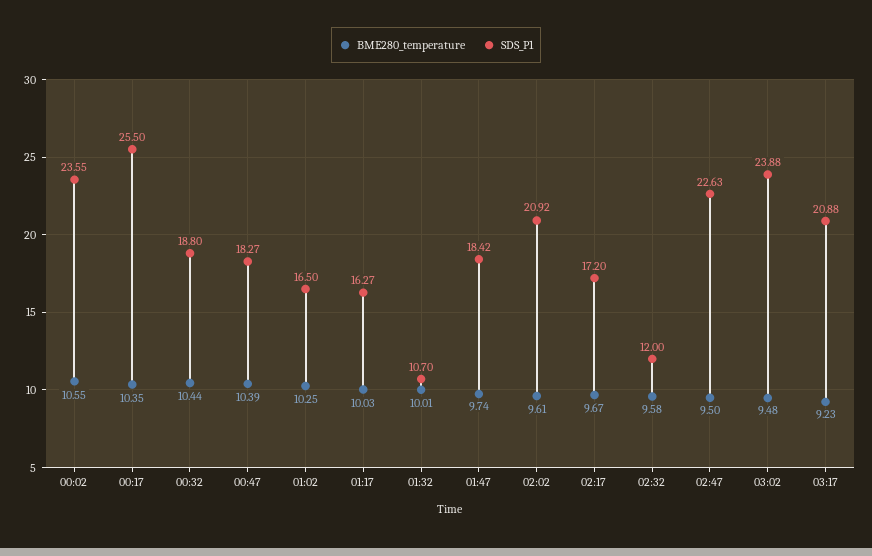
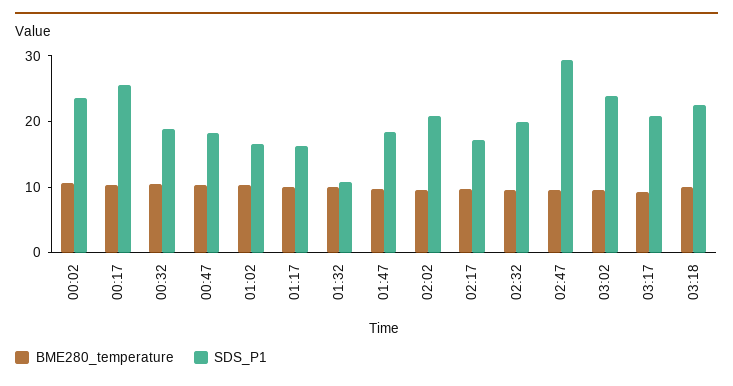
SDS_P1, 02:32: 12 -> 20
SDS_P1, 02:47: 22.63 -> 30
BME280_temperature, 03:18: none -> 10
SDS_P1, 03:18: none -> 22

